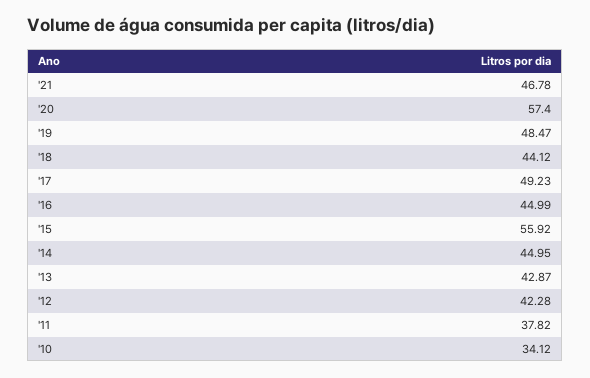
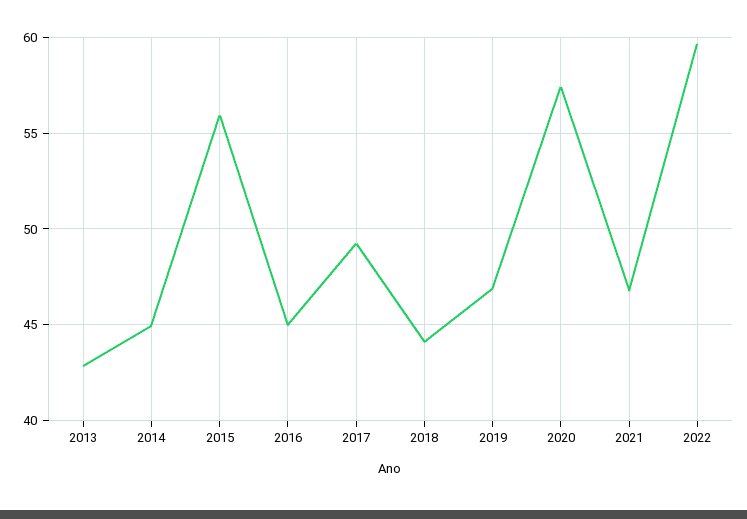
'19: 48.47 -> 47
'12: 42.28 -> none
'11: 37.82 -> none
'10: 34.12 -> none
2022: none -> 59.5

